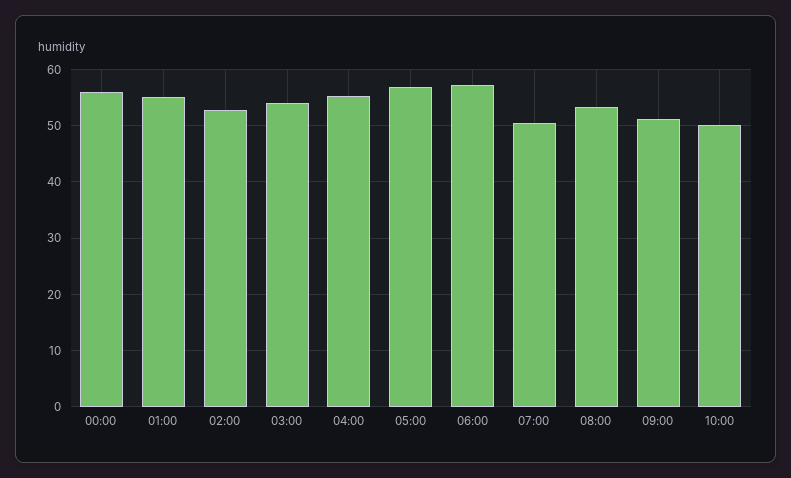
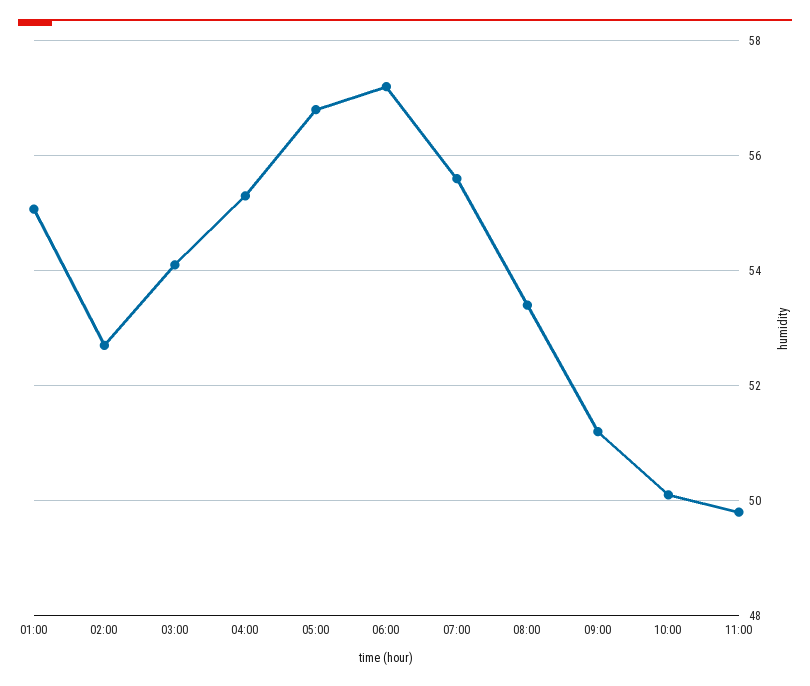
00:00: 56 -> none
07:00: 50 -> 55.6
11:00: none -> 49.8

